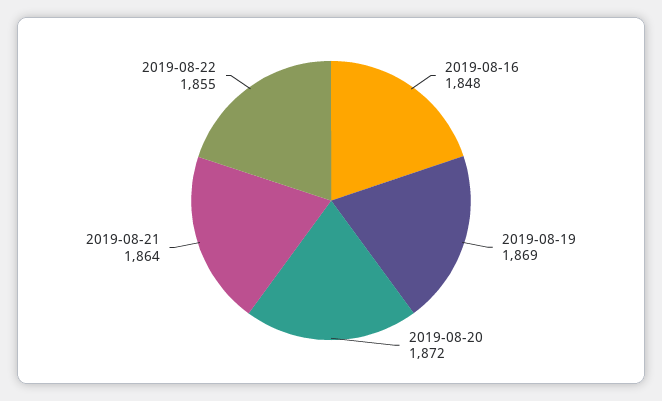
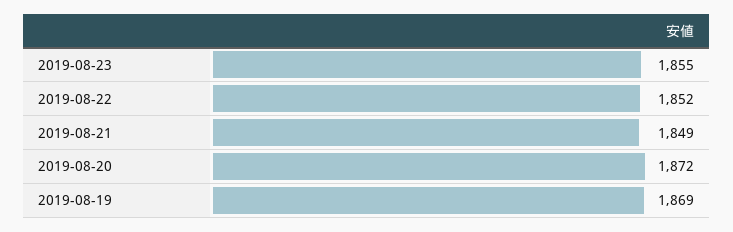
2019-08-16: 1848 -> none
2019-08-21: 1864 -> 1849
2019-08-22: 1855 -> 1852
2019-08-23: none -> 1855

